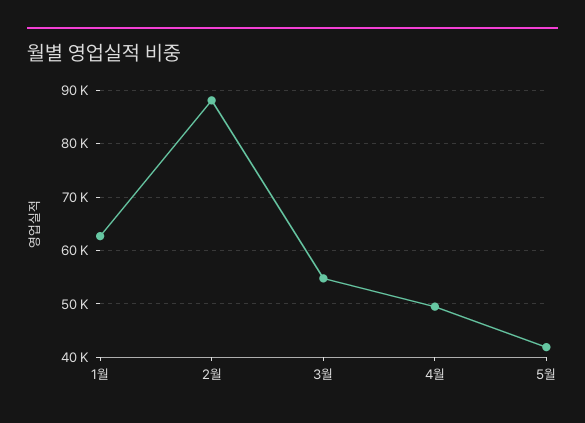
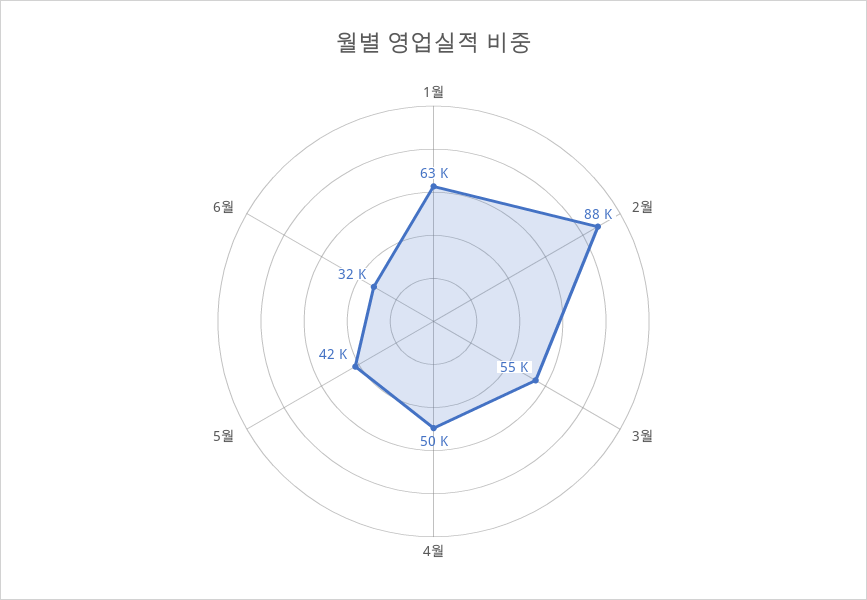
6월: none -> 32000

